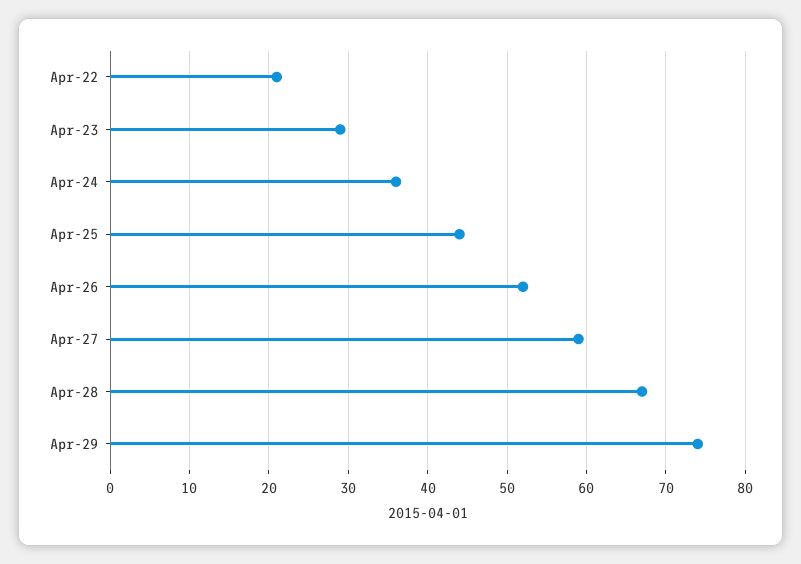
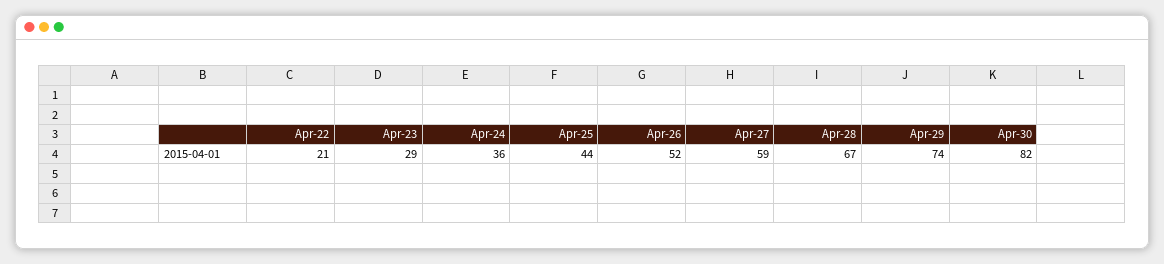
Apr-30: none -> 82

